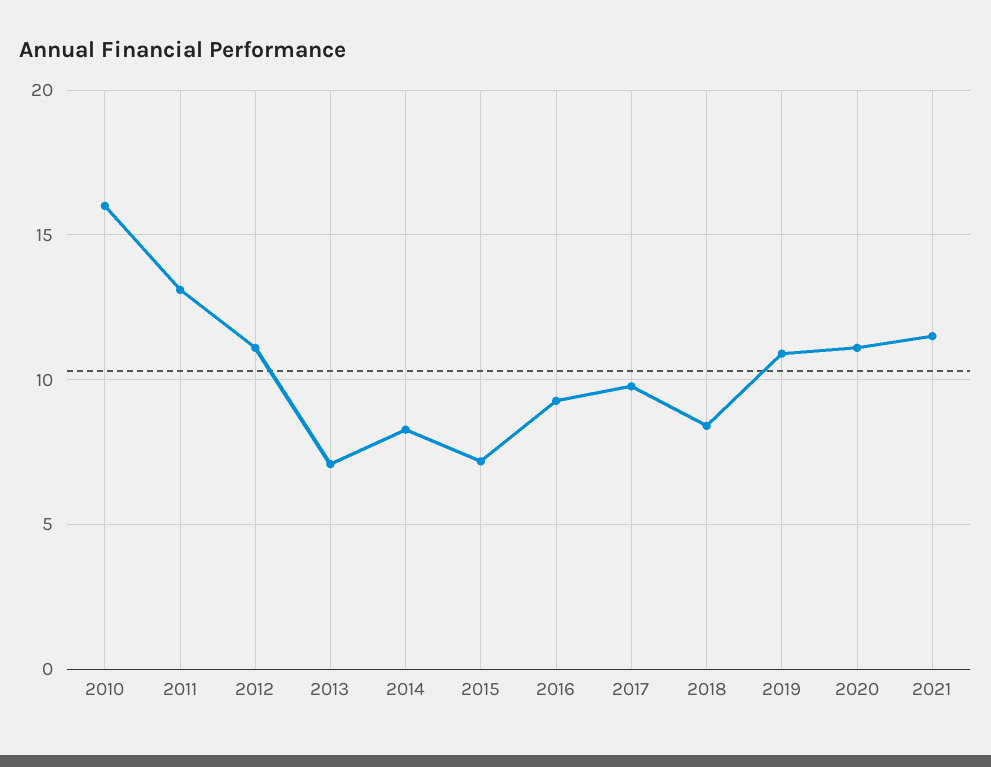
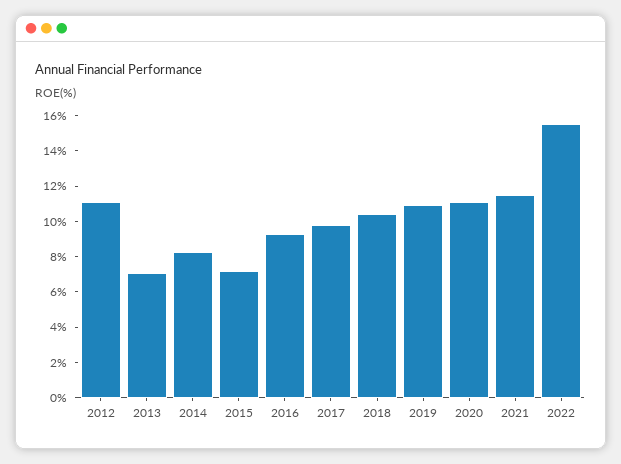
2010: 16 -> none
2011: 13 -> none
2018: 8.5 -> 10.5
2022: none -> 15.5

